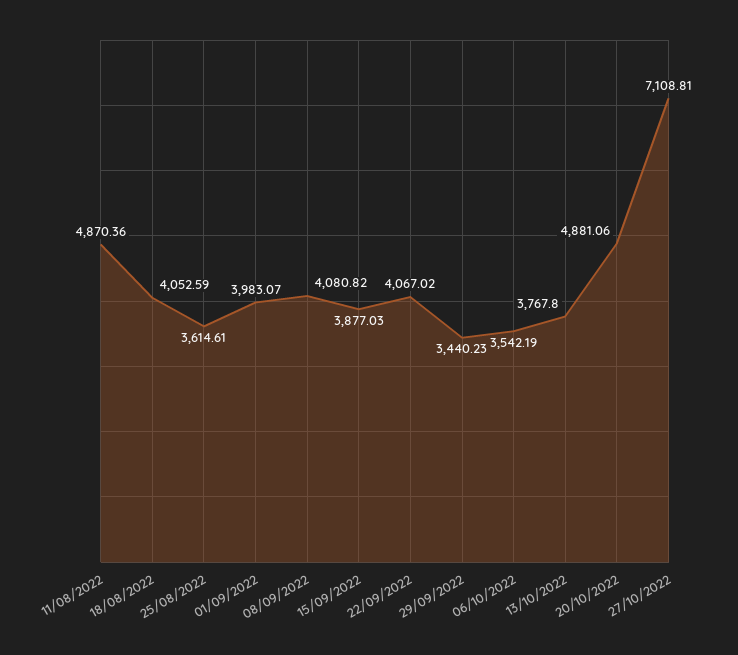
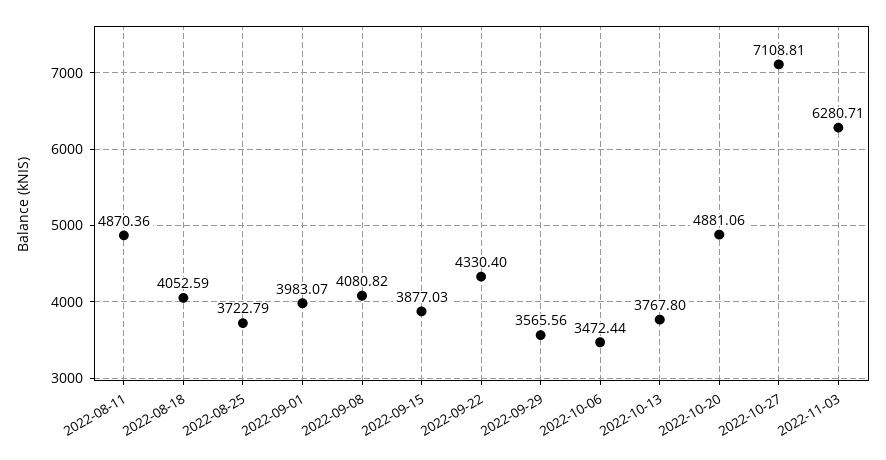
25/08/2022: 3614.61 -> 3722.79
22/09/2022: 4067.02 -> 4330.4
29/09/2022: 3440.23 -> 3565.56
06/10/2022: 3542.19 -> 3472.44
2022-11-03: none -> 6280.71

